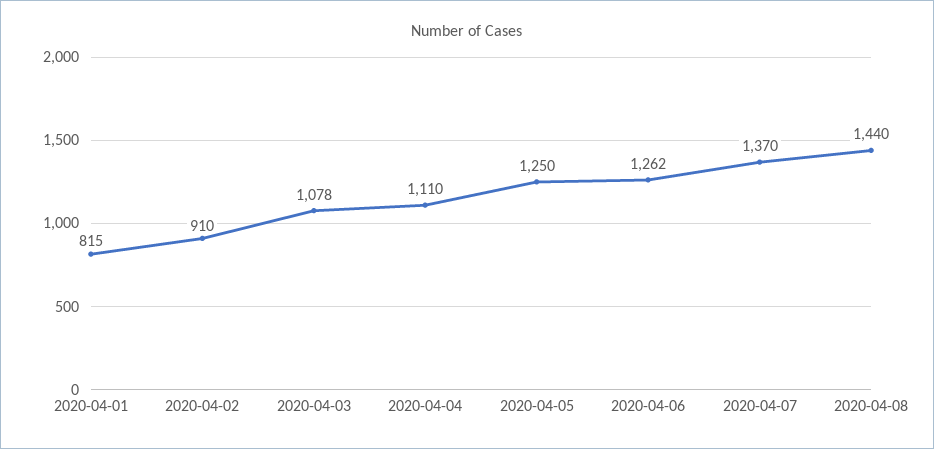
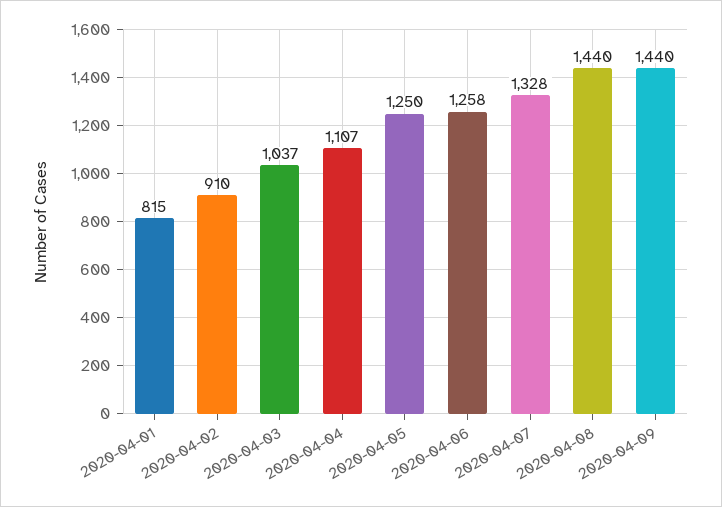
2020-04-03: 1078 -> 1037
2020-04-04: 1110 -> 1107
2020-04-06: 1262 -> 1258
2020-04-07: 1370 -> 1328
2020-04-09: none -> 1440

